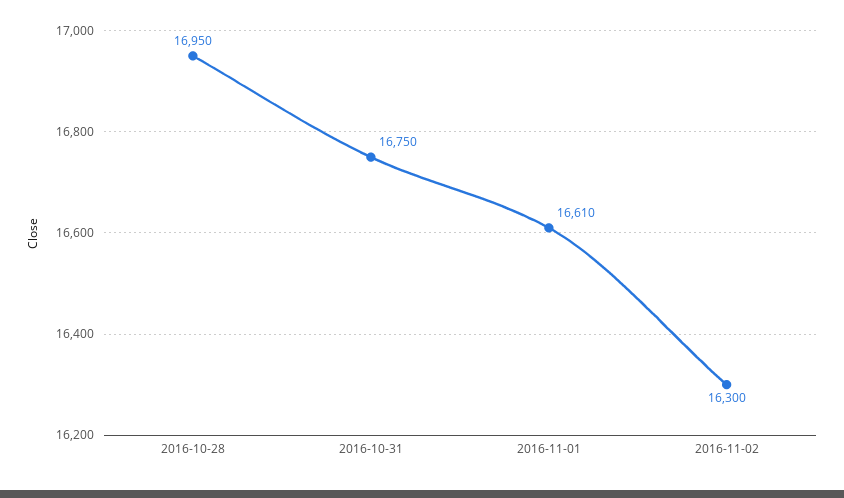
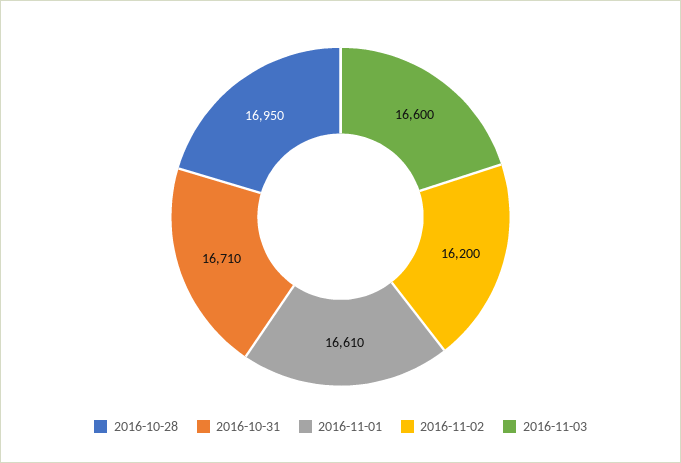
2016-10-31: 16750 -> 16710
2016-11-02: 16300 -> 16200
2016-11-03: none -> 16600

